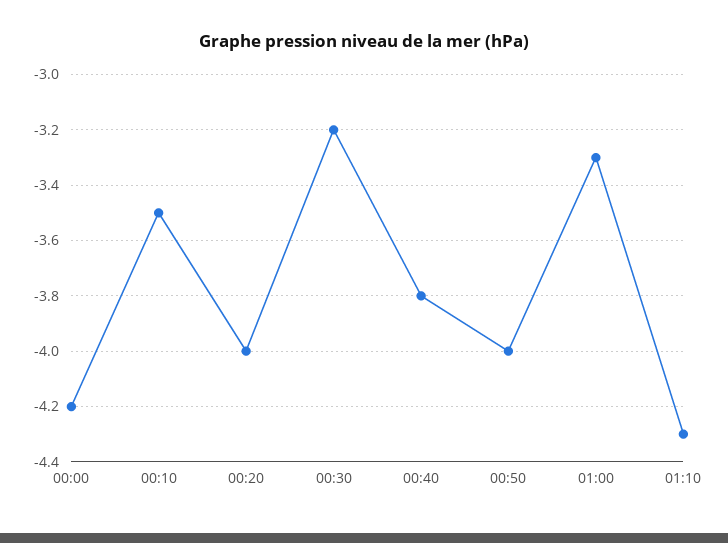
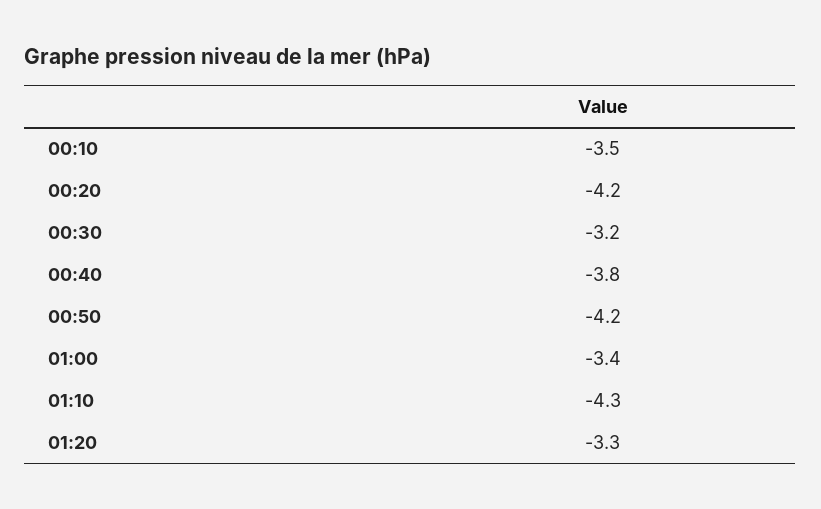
00:00: -4.2 -> none
00:20: -4 -> -4.2
00:50: -4 -> -4.2
01:00: -3.3 -> -3.4
01:20: none -> -3.3

